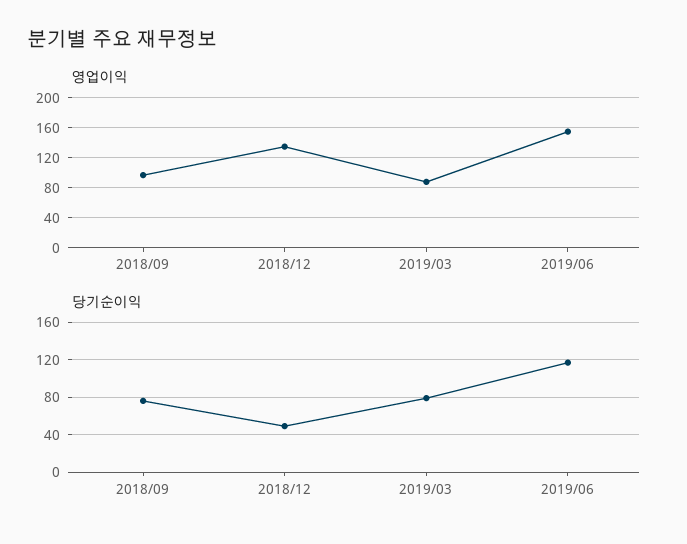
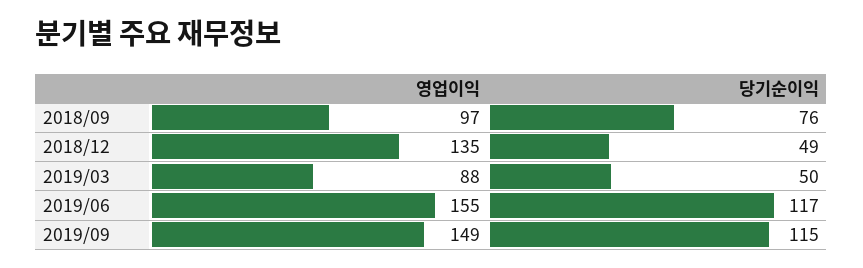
당기순이익, 2019/03: 80 -> 50
영업이익, 2019/09: none -> 149
당기순이익, 2019/09: none -> 115

